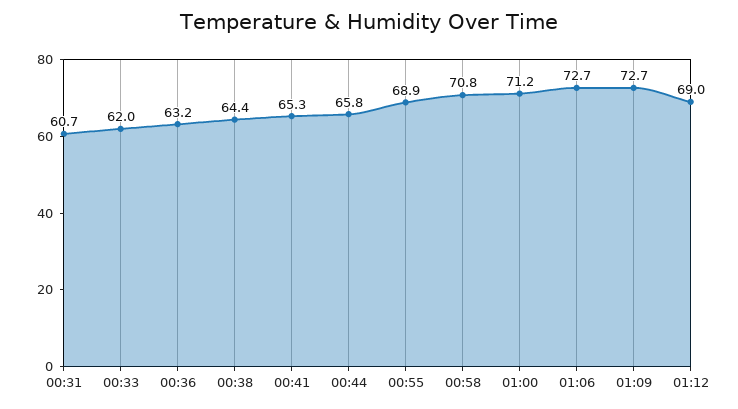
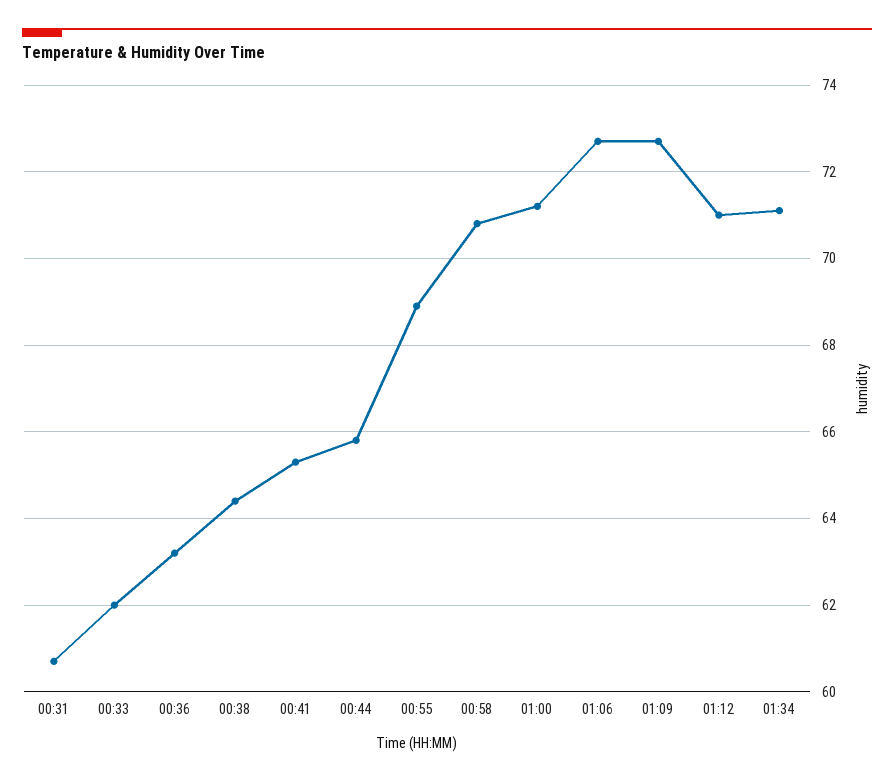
01:12: 69 -> 71
01:34: none -> 71

